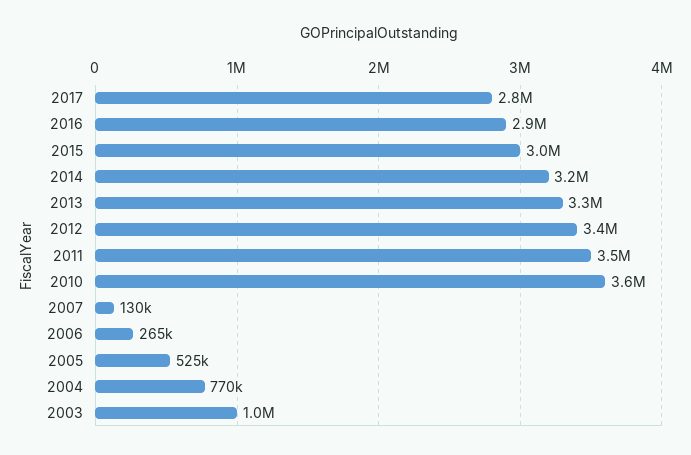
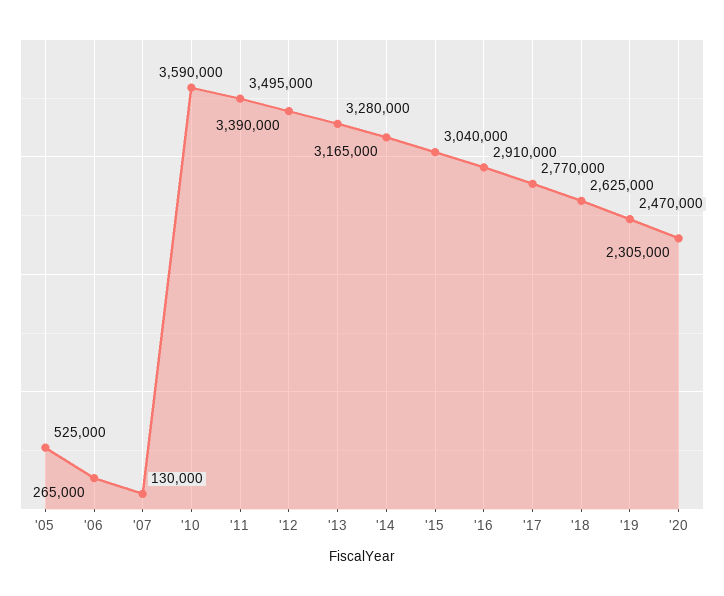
2004: 770000 -> none
2003: 1000000 -> none
'18: none -> 2625000
'19: none -> 2470000
'20: none -> 2305000

